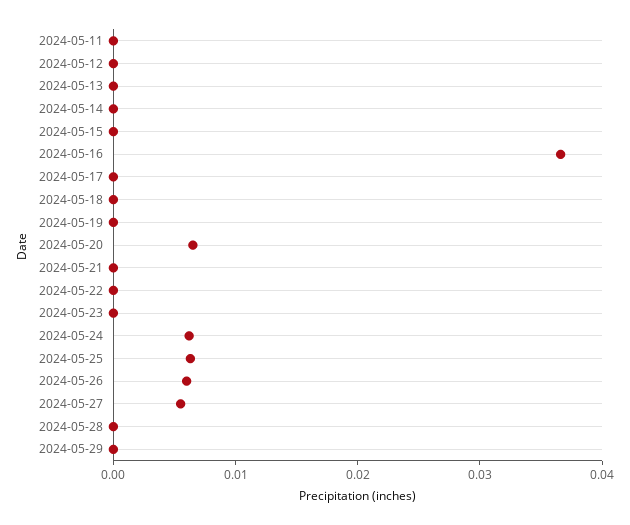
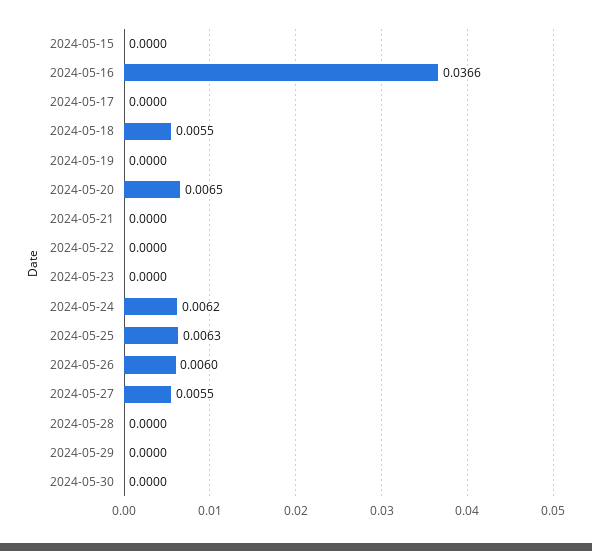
2024-05-11: 0 -> none
2024-05-12: 0 -> none
2024-05-13: 0 -> none
2024-05-14: 0 -> none
2024-05-18: 0 -> 0.0055
2024-05-30: none -> 0

